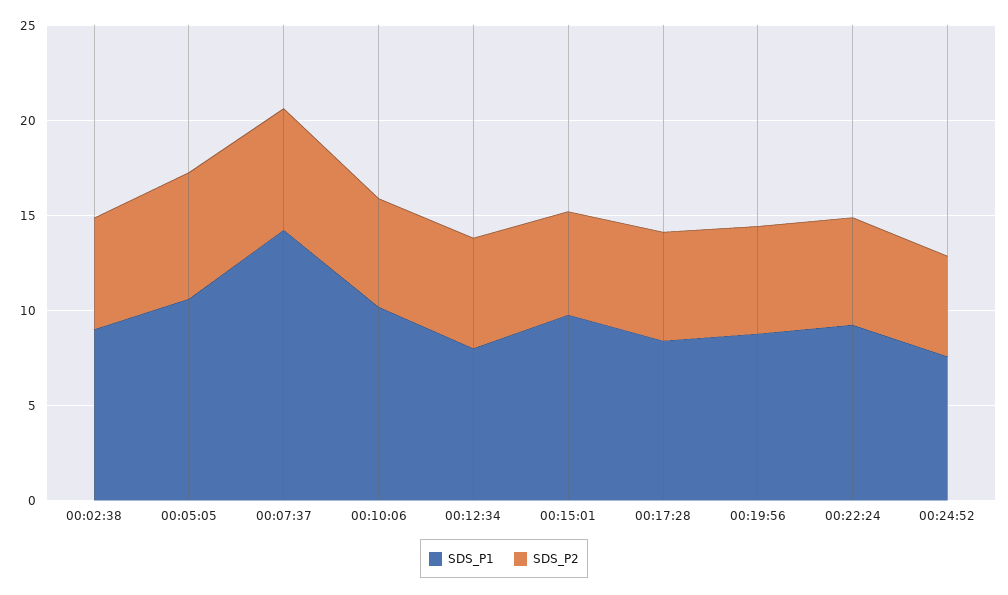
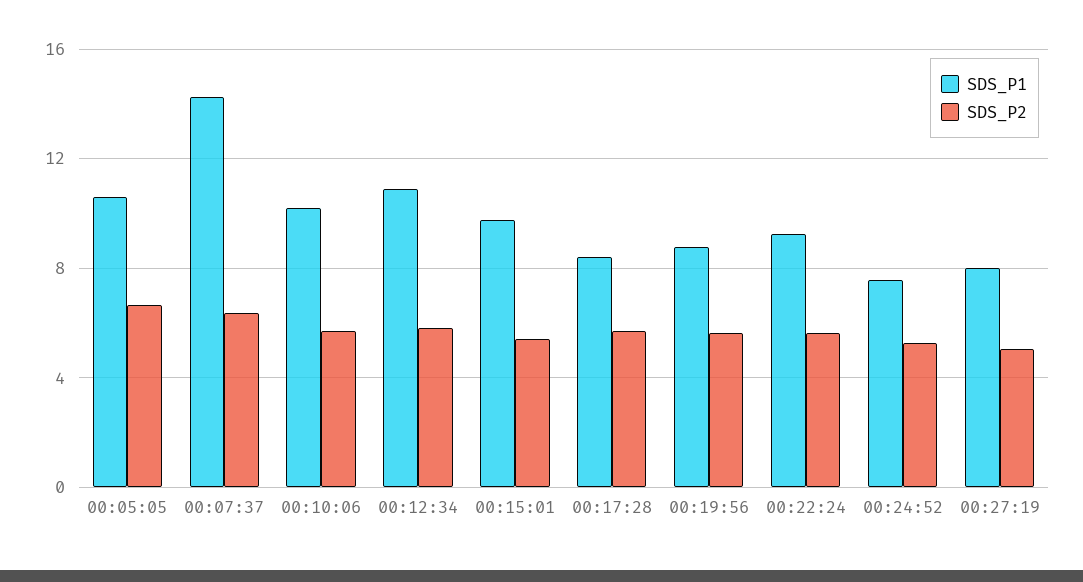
SDS_P1, 00:02:38: 9 -> none
SDS_P2, 00:02:38: 6 -> none
SDS_P1, 00:12:34: 8 -> 11
SDS_P1, 00:27:19: none -> 8
SDS_P2, 00:27:19: none -> 5

